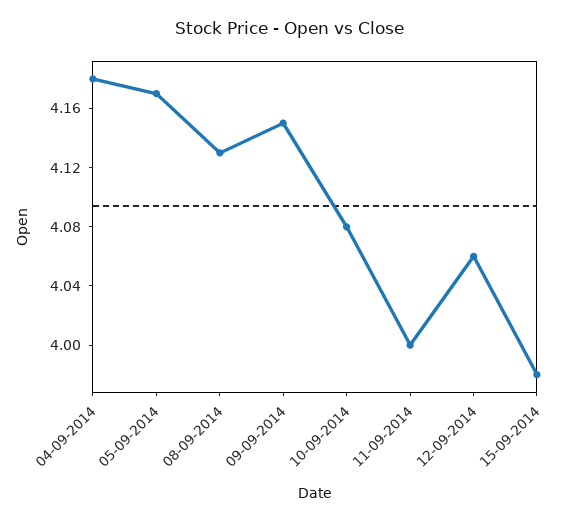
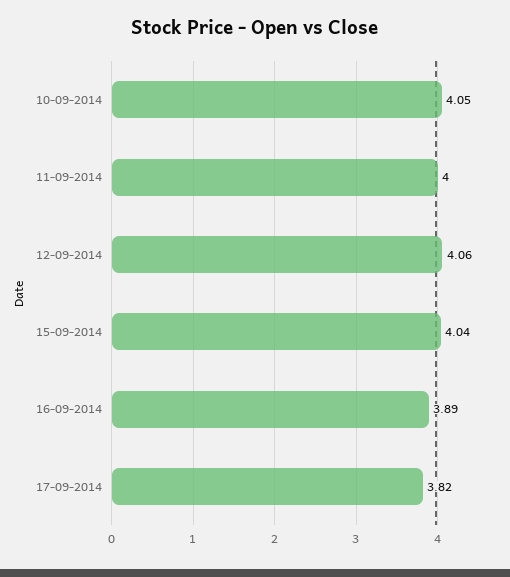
04-09-2014: 4.18 -> none
05-09-2014: 4.17 -> none
08-09-2014: 4.13 -> none
09-09-2014: 4.15 -> none
10-09-2014: 4.08 -> 4.05
15-09-2014: 3.98 -> 4.04
16-09-2014: none -> 3.89
17-09-2014: none -> 3.82

